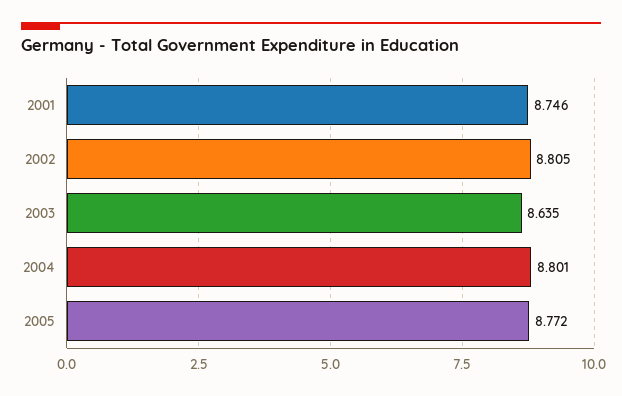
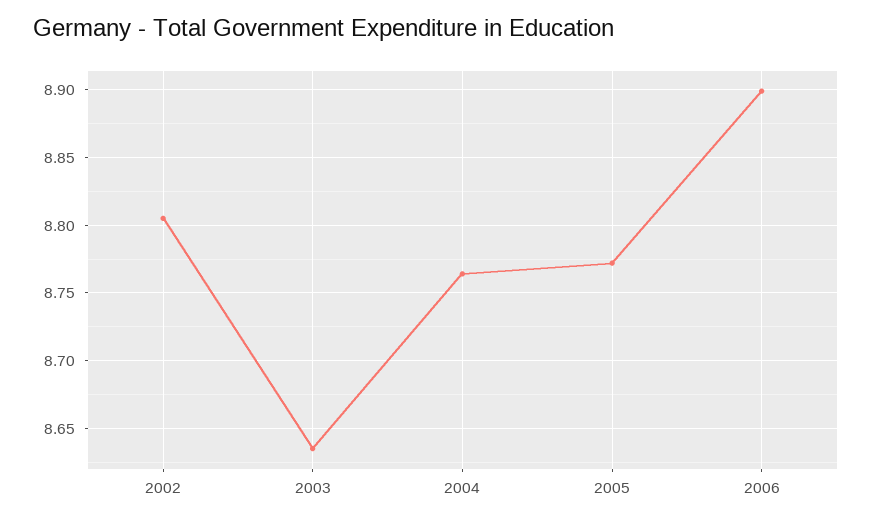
2001: 8.746 -> none
2004: 8.801 -> 8.765
2006: none -> 8.9

